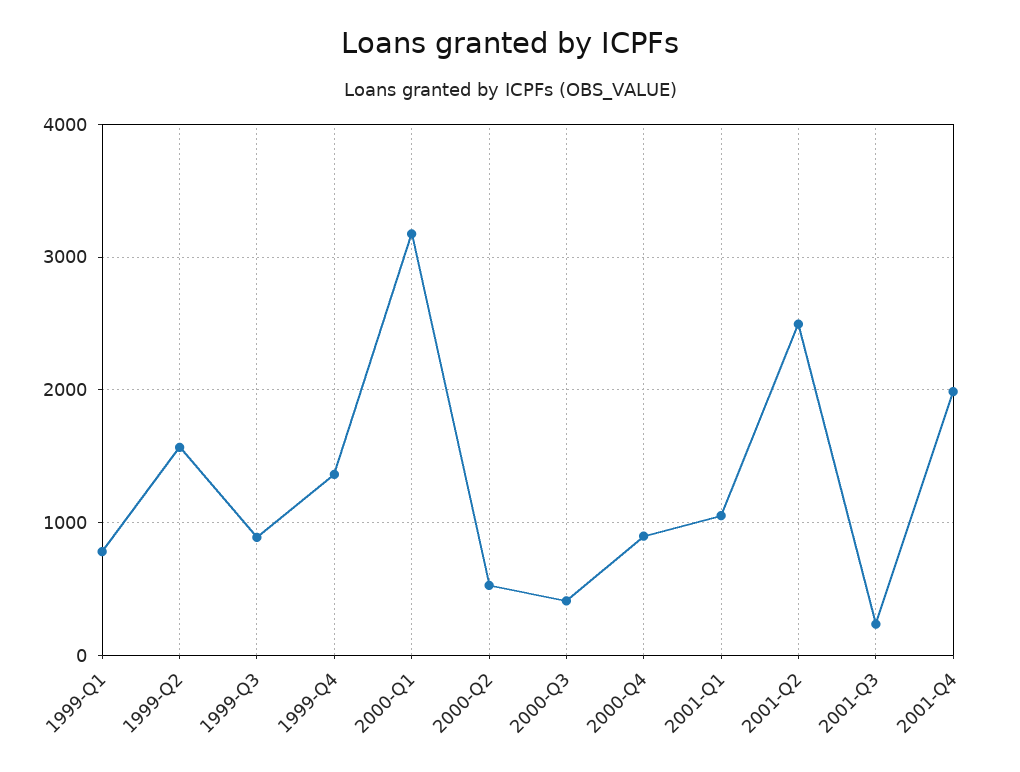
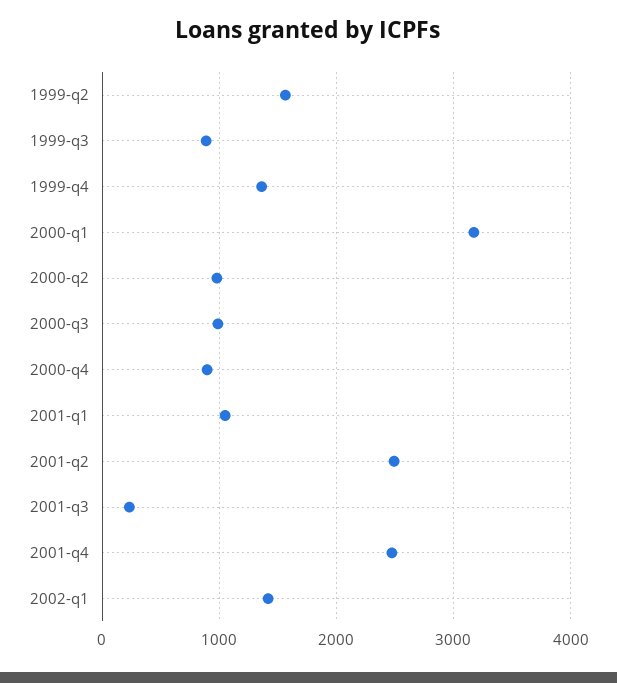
1999-Q1: 800 -> none
2000-Q2: 500 -> 1000
2000-Q3: 400 -> 1000
2001-Q4: 2000 -> 2500
2002-q1: none -> 1400

